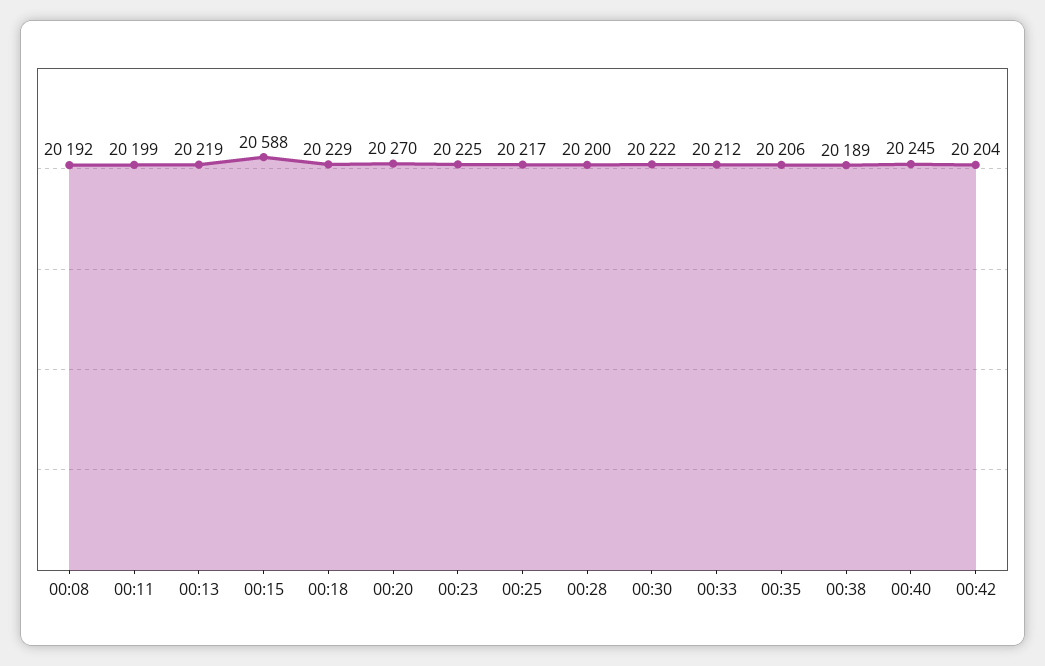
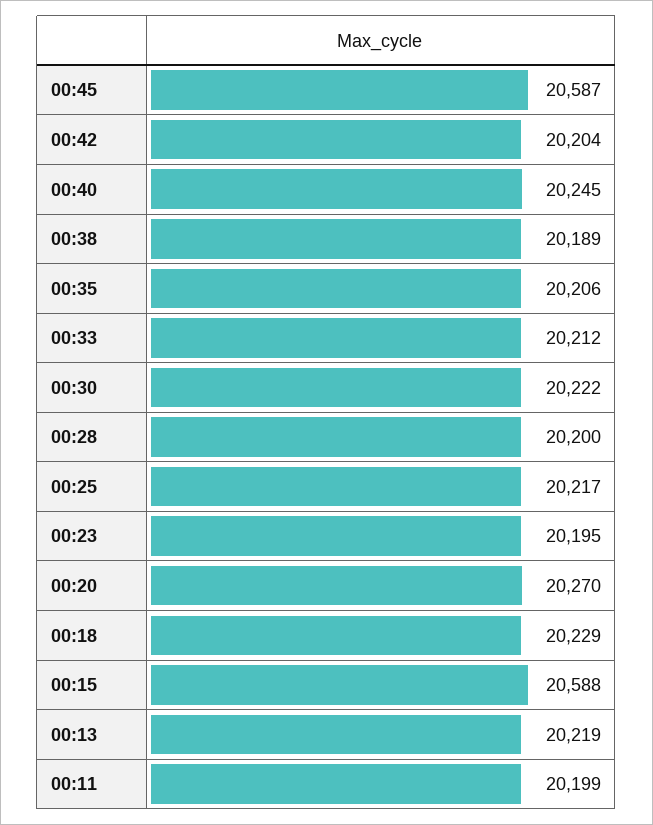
00:08: 20192 -> none
00:23: 20225 -> 20195
00:45: none -> 20587

